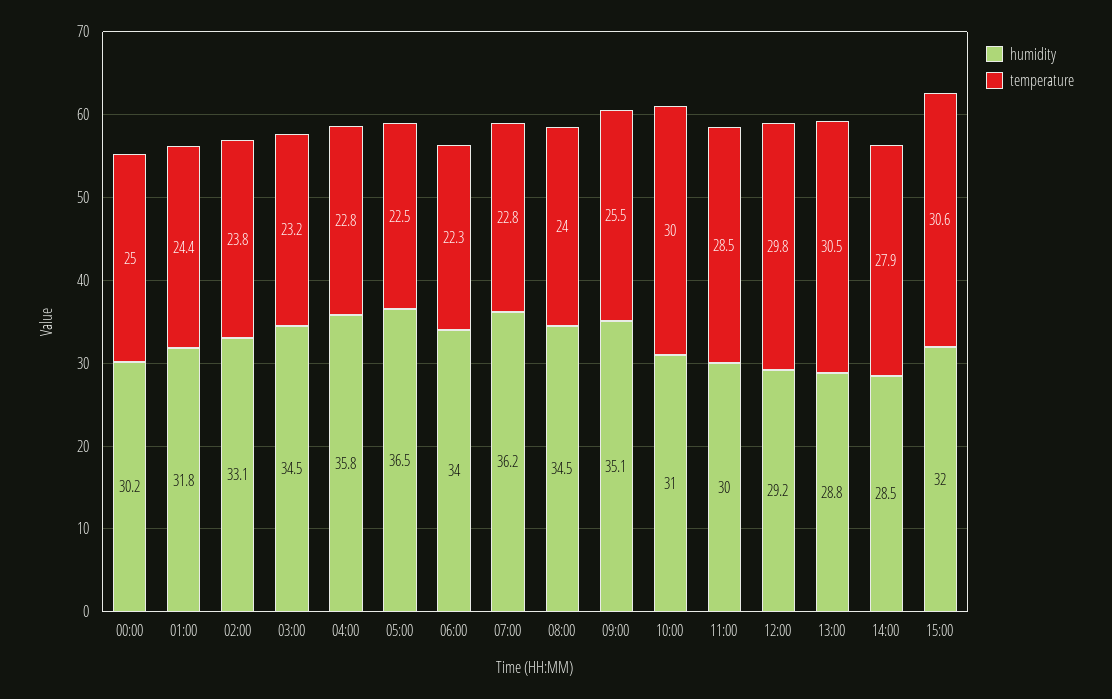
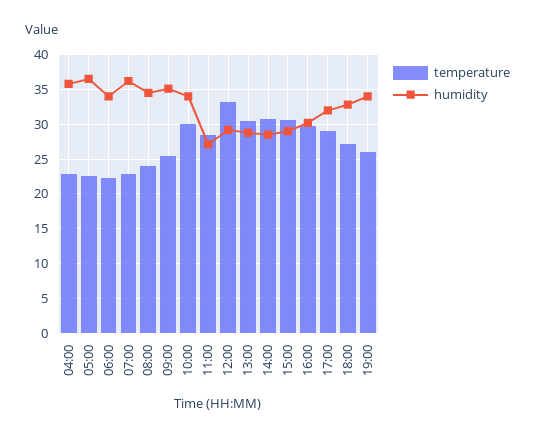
humidity, 00:00: 30.2 -> none
temperature, 00:00: 25 -> none
humidity, 01:00: 31.8 -> none
temperature, 01:00: 24.4 -> none
humidity, 02:00: 33.1 -> none
temperature, 02:00: 23.8 -> none
humidity, 03:00: 34.5 -> none
temperature, 03:00: 23.2 -> none
humidity, 10:00: 31 -> 34
humidity, 11:00: 30 -> 27
temperature, 12:00: 29.8 -> 33
temperature, 14:00: 27.9 -> 31
humidity, 15:00: 32 -> 29
temperature, 16:00: none -> 30
humidity, 16:00: none -> 30
temperature, 17:00: none -> 29
humidity, 17:00: none -> 32
temperature, 18:00: none -> 27
humidity, 18:00: none -> 33
temperature, 19:00: none -> 26
humidity, 19:00: none -> 34

